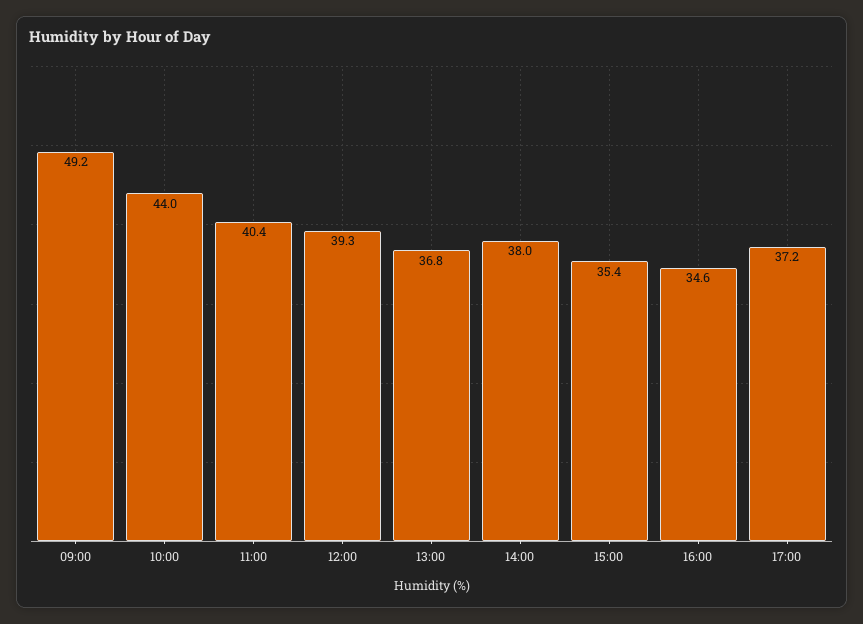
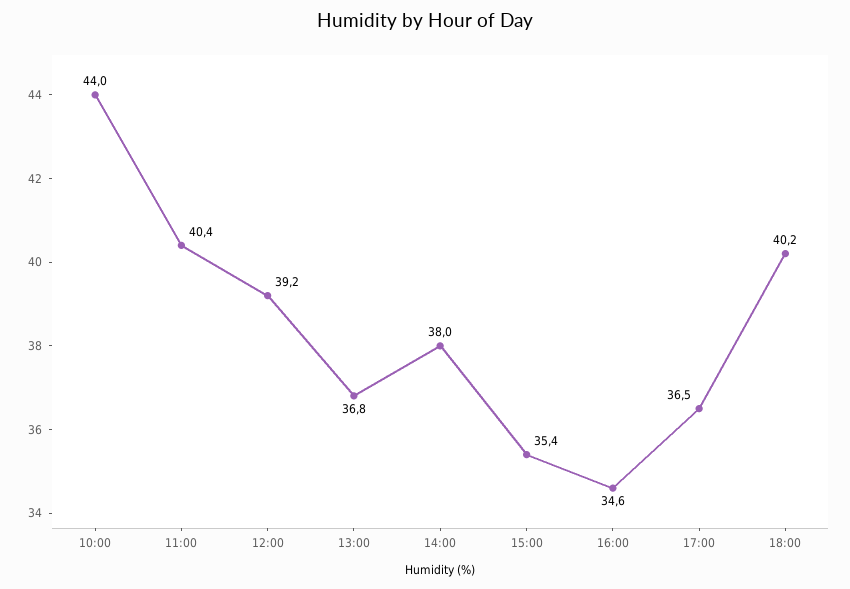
09:00: 49.2 -> none
12:00: 39.3 -> 39.2
17:00: 37.2 -> 36.5
18:00: none -> 40.2

